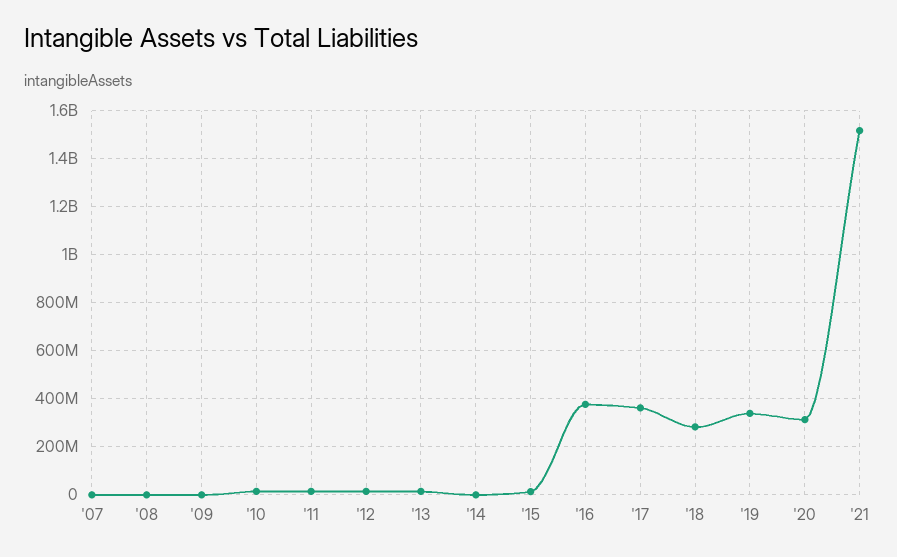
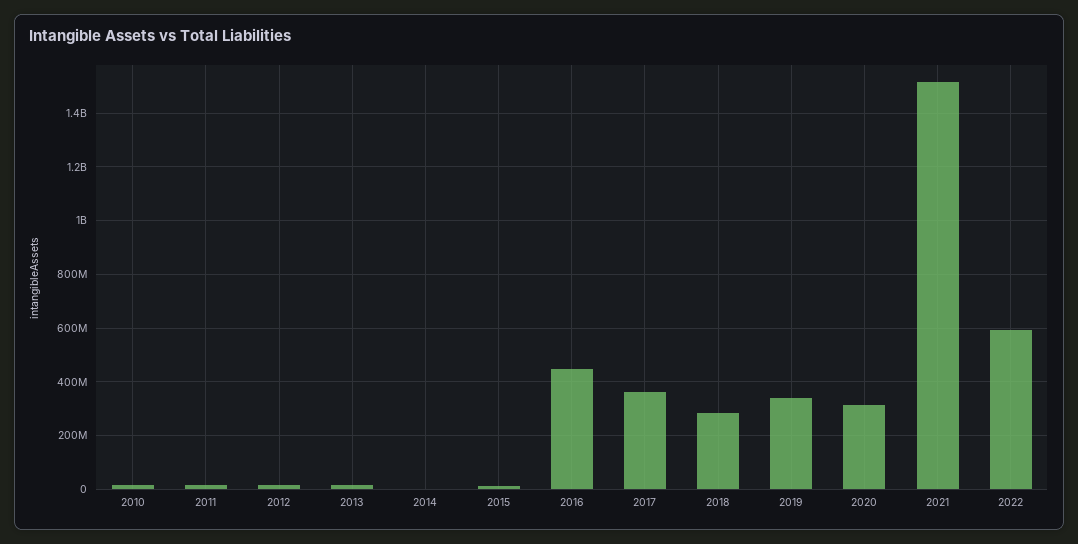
'07: 0 -> none
'08: 0 -> none
'09: 0 -> none
'16: 375000000 -> 450000000
2022: none -> 600000000

